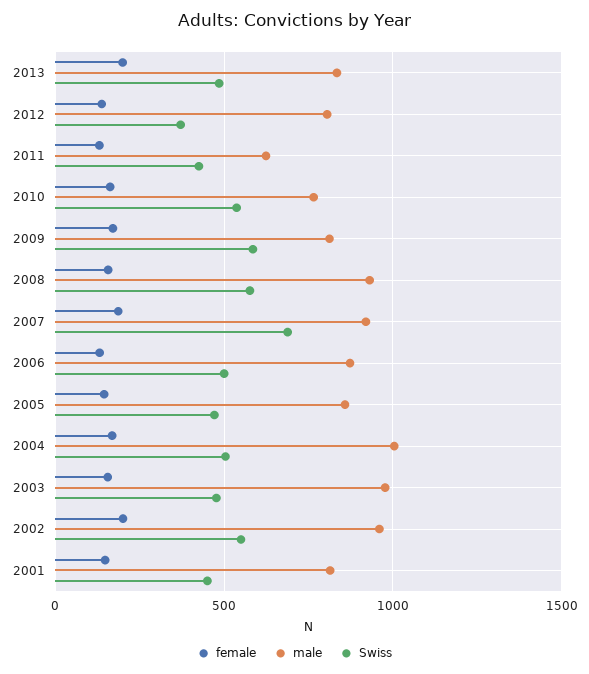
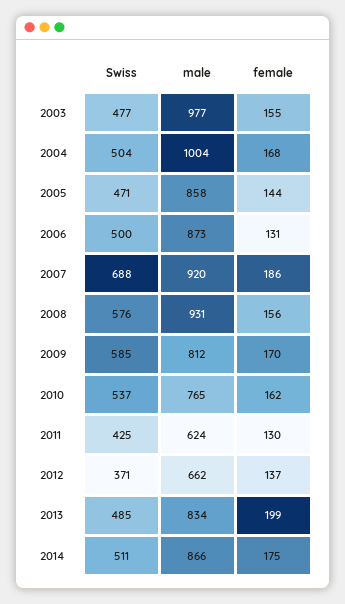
male, 2012: 800 -> 662
female, 2002: 200 -> none
male, 2002: 950 -> none
Swiss, 2002: 550 -> none
female, 2001: 150 -> none
male, 2001: 800 -> none
Swiss, 2001: 450 -> none
Swiss, 2014: none -> 511
male, 2014: none -> 866
female, 2014: none -> 175

